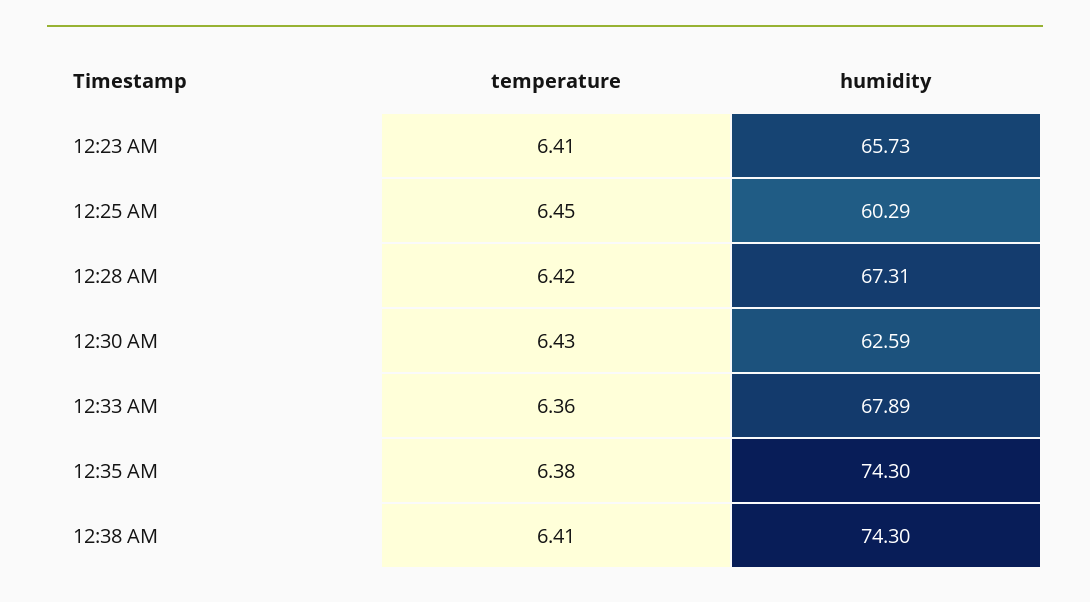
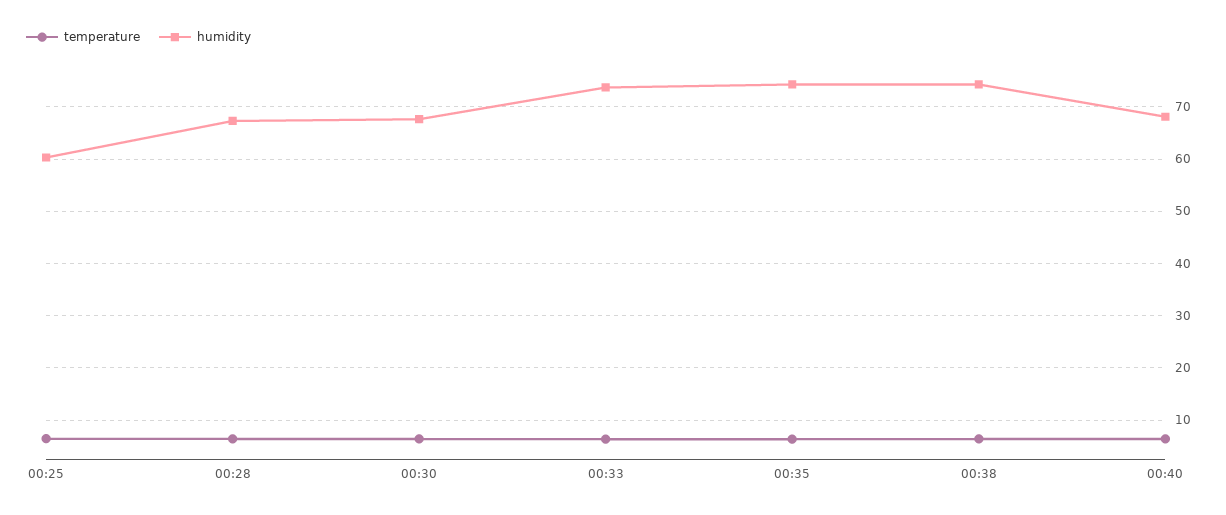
temperature, 12:23 AM: 6.41 -> none
humidity, 12:23 AM: 65.73 -> none
humidity, 12:30 AM: 62.59 -> 68
humidity, 12:33 AM: 67.89 -> 74
temperature, 00:40: none -> 6
humidity, 00:40: none -> 68

